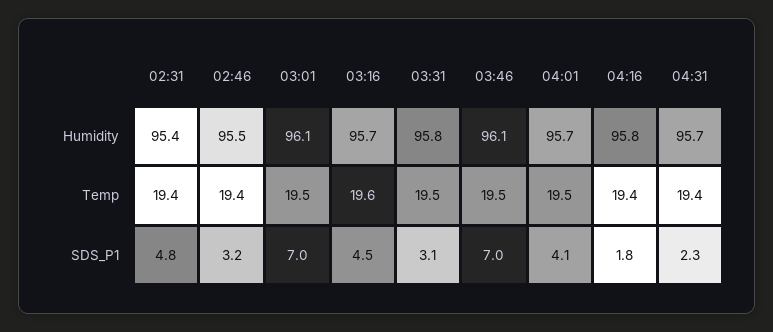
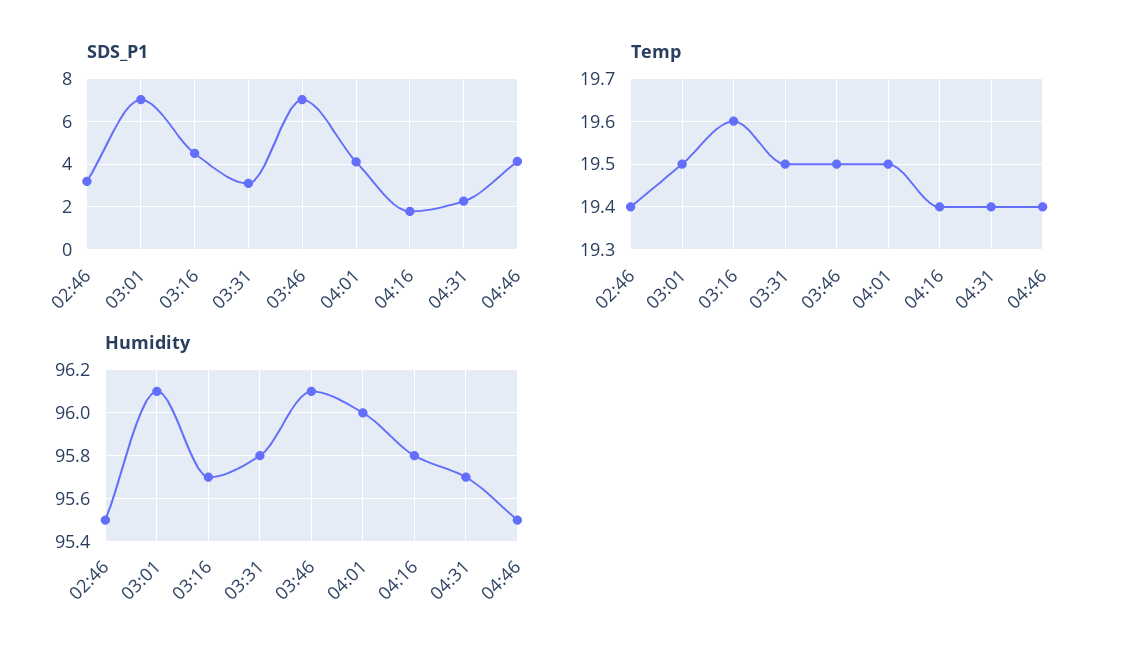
Humidity, 02:31: 95.4 -> none
Humidity, 04:01: 95.7 -> 96
Temp, 02:31: 19.4 -> none
SDS_P1, 02:31: 4.8 -> none
SDS_P1, 04:46: none -> 4
Temp, 04:46: none -> 19.4
Humidity, 04:46: none -> 95.5

